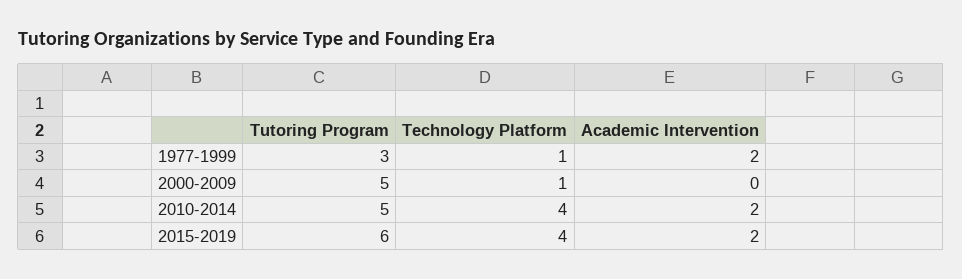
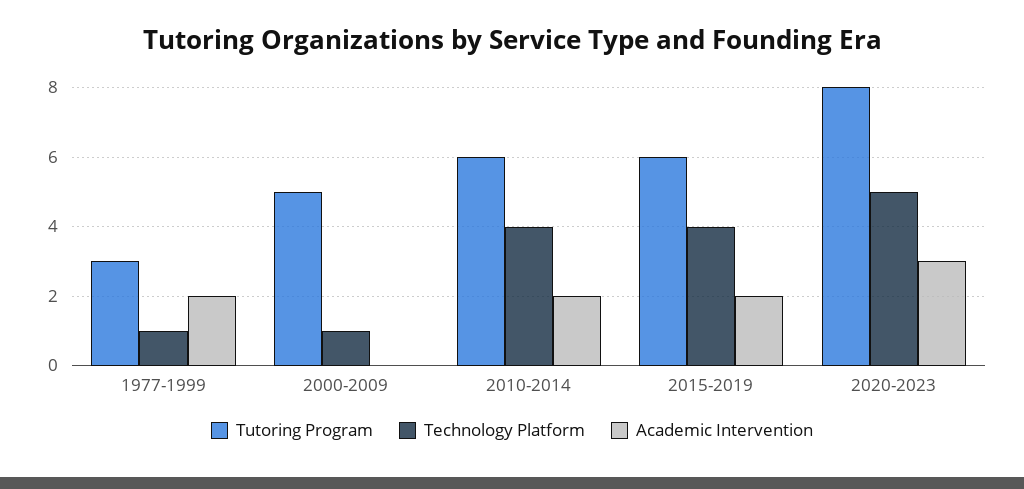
Tutoring Program, 2010-2014: 5 -> 6
Tutoring Program, 2020-2023: none -> 8
Technology Platform, 2020-2023: none -> 5
Academic Intervention, 2020-2023: none -> 3

